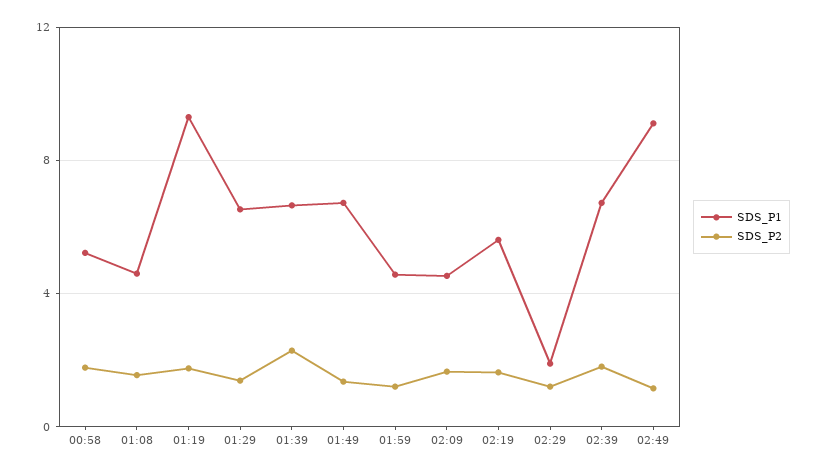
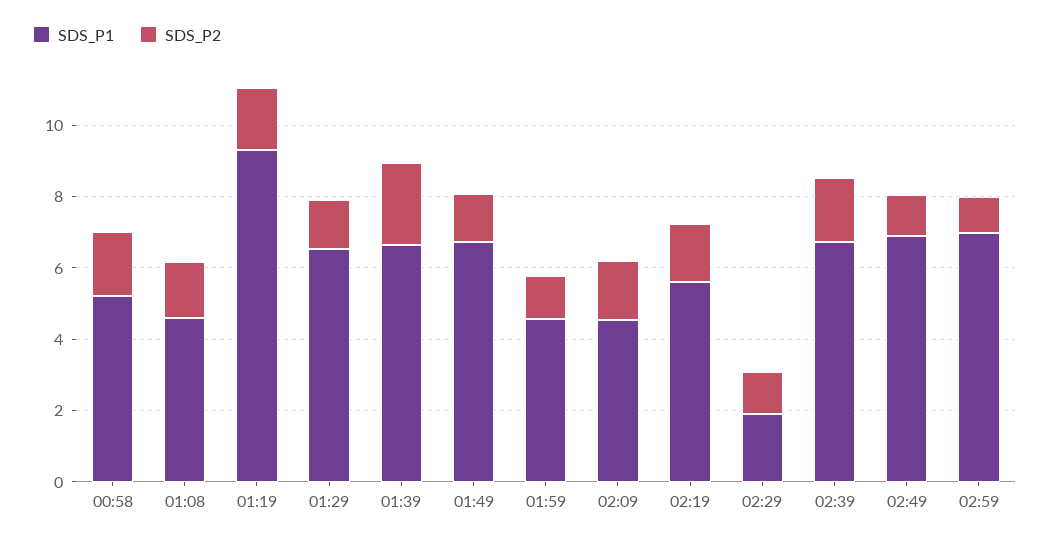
SDS_P1, 02:49: 9 -> 7
SDS_P1, 02:59: none -> 7
SDS_P2, 02:59: none -> 1

